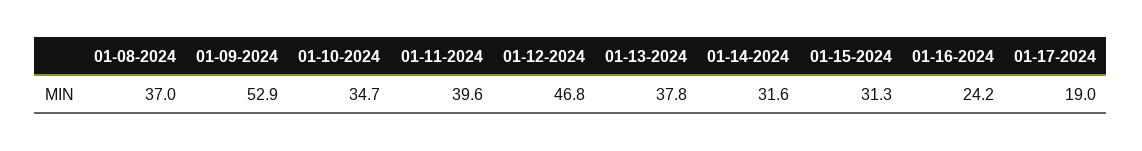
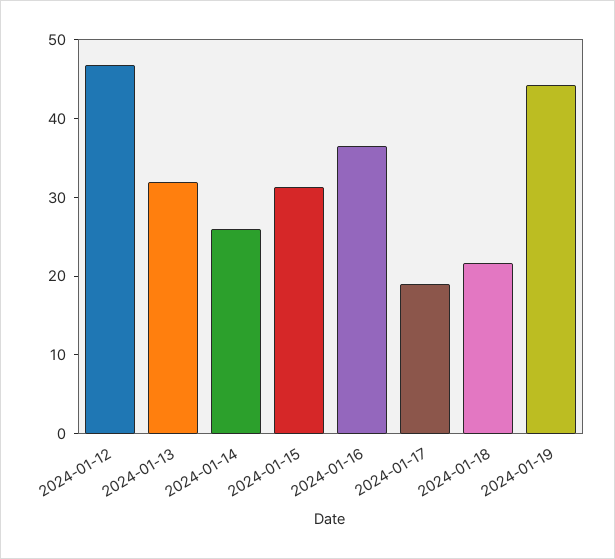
01-08-2024: 37 -> none
01-09-2024: 52.9 -> none
01-10-2024: 34.7 -> none
01-11-2024: 39.6 -> none
01-13-2024: 37.8 -> 32
01-14-2024: 31.6 -> 26
01-16-2024: 24.2 -> 36
2024-01-18: none -> 22
2024-01-19: none -> 44

